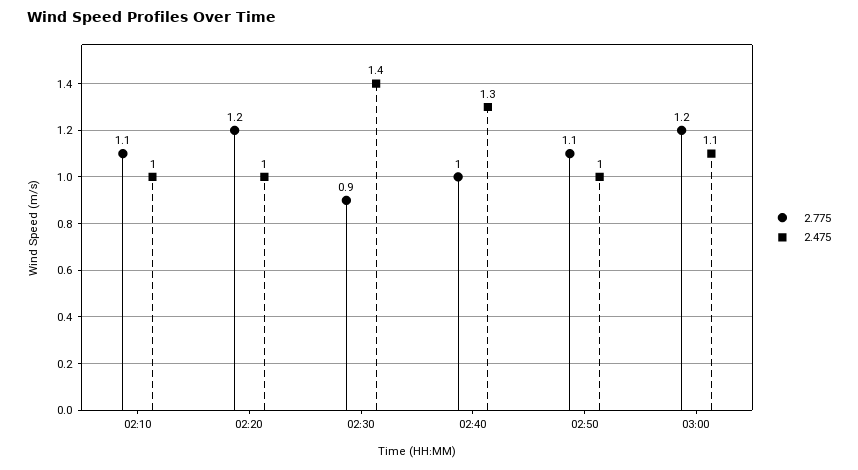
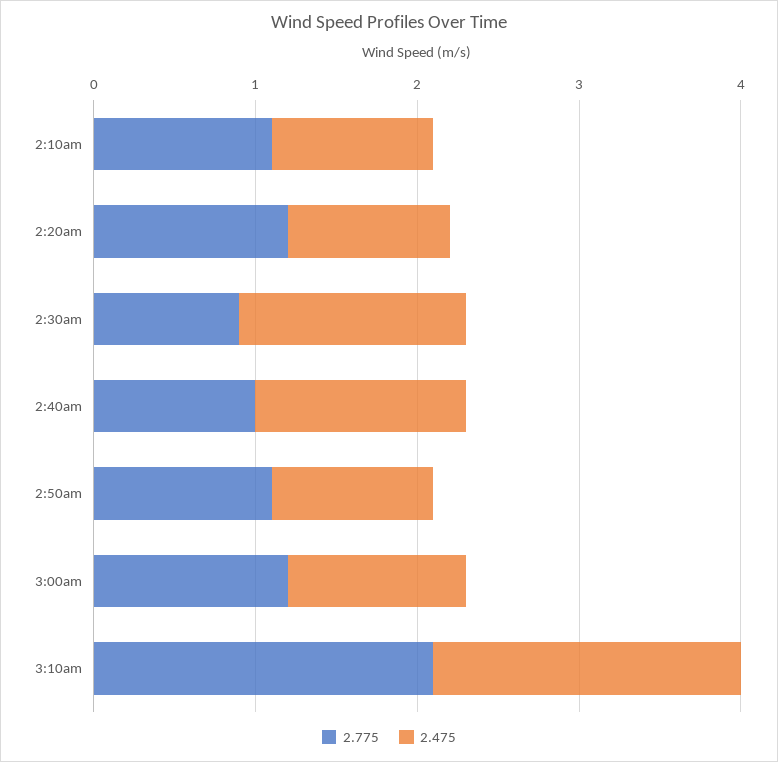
2.775, 3:10am: none -> 2.1
2.475, 3:10am: none -> 1.9

